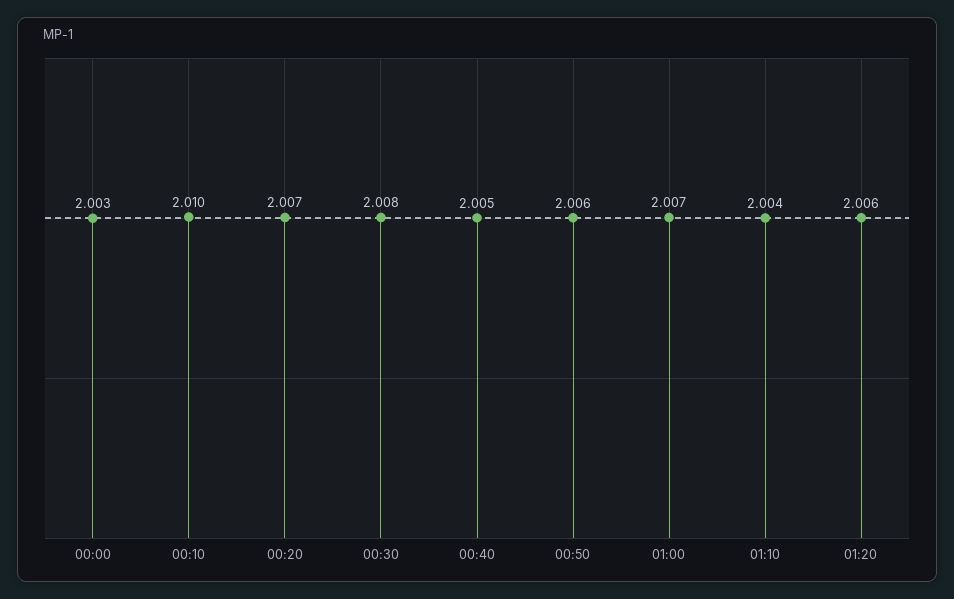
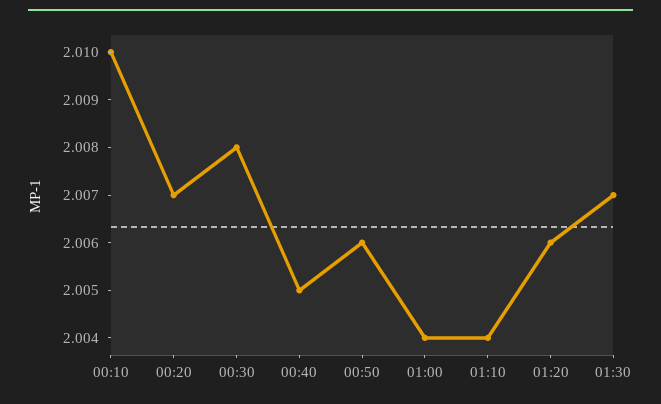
00:00: 2.003 -> none
01:00: 2.007 -> 2.004
01:30: none -> 2.007

